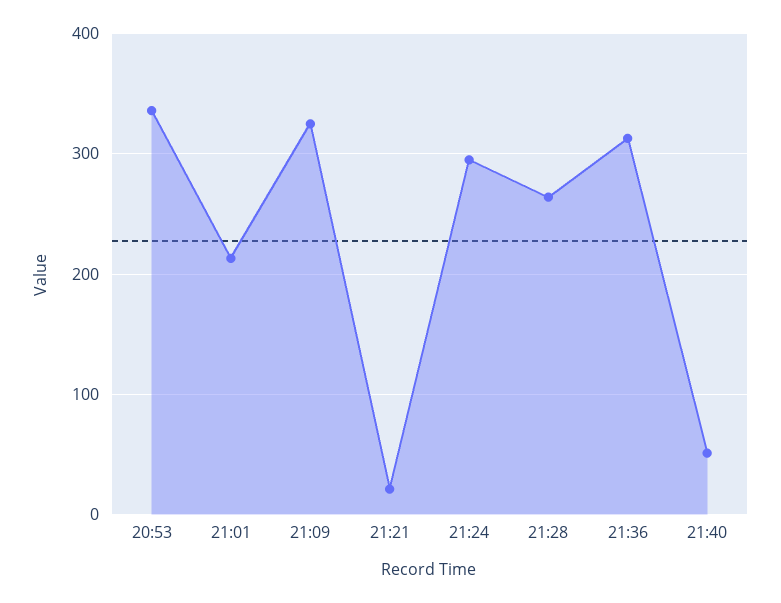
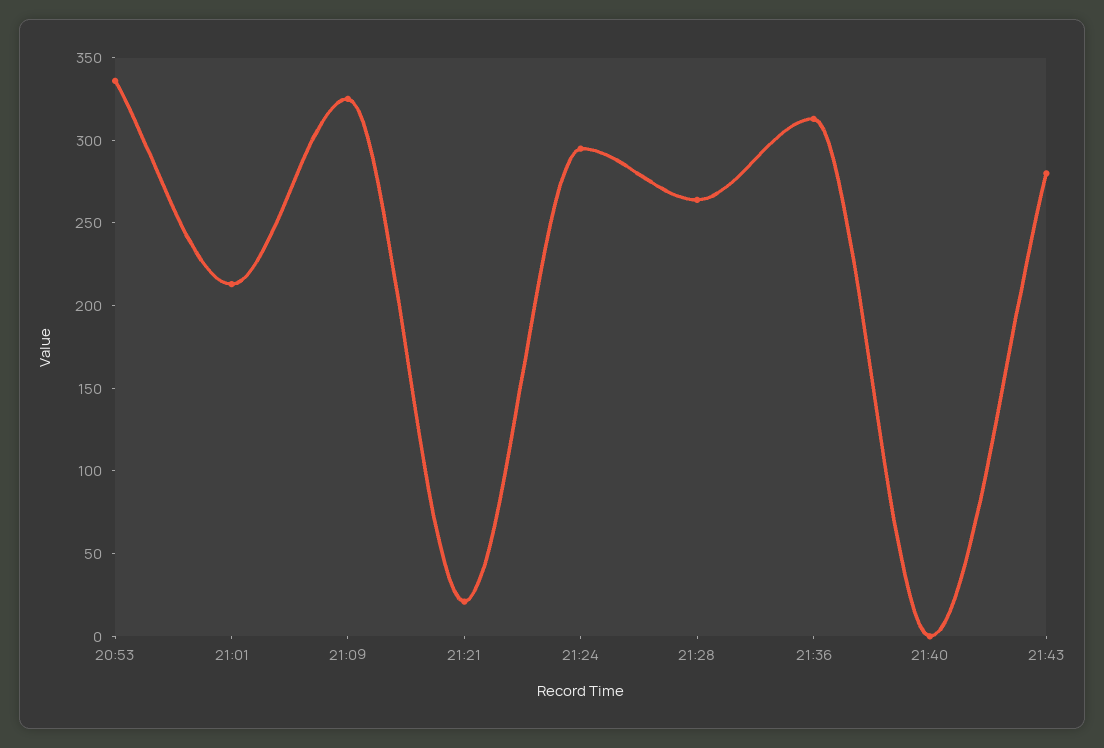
21:40: 50 -> 0
21:43: none -> 280

